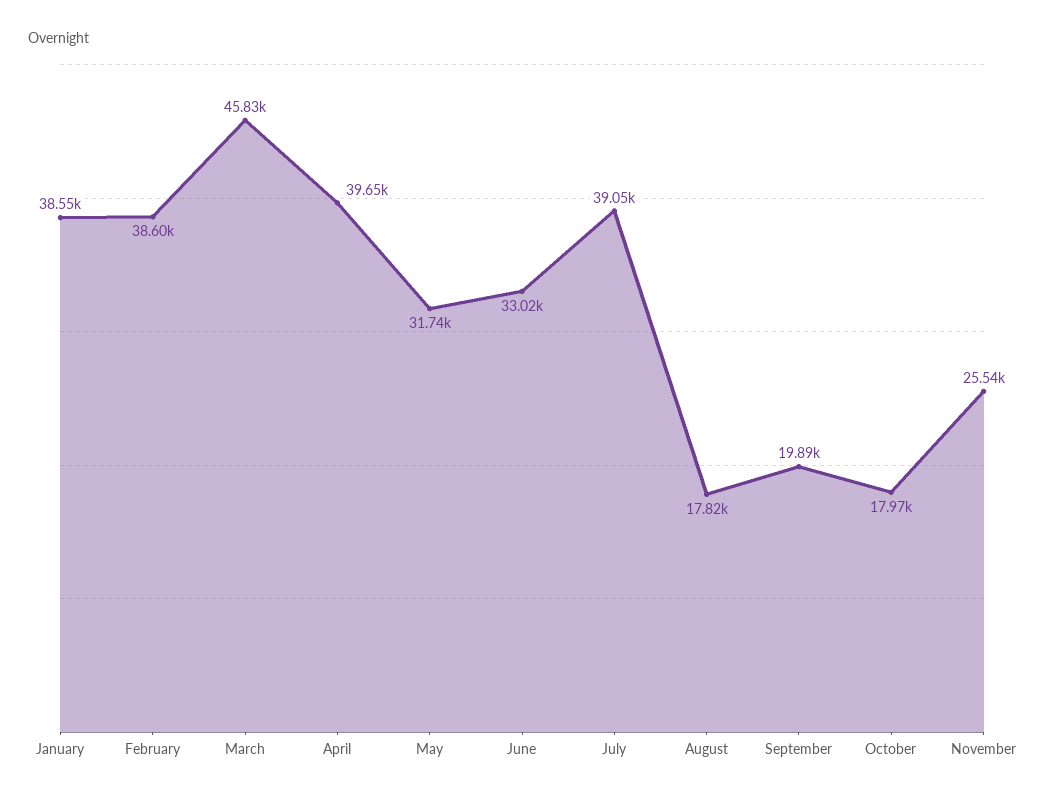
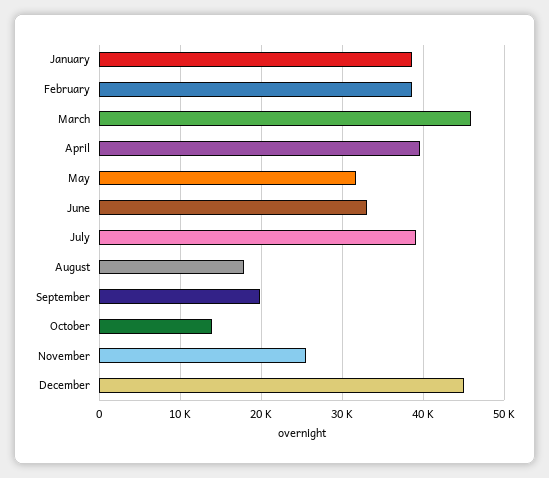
October: 17970 -> 14000
December: none -> 45000

